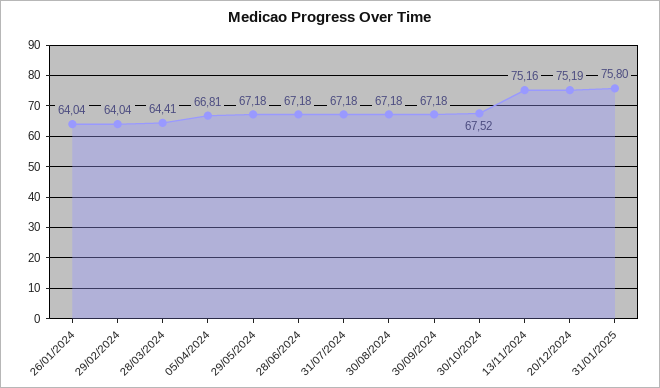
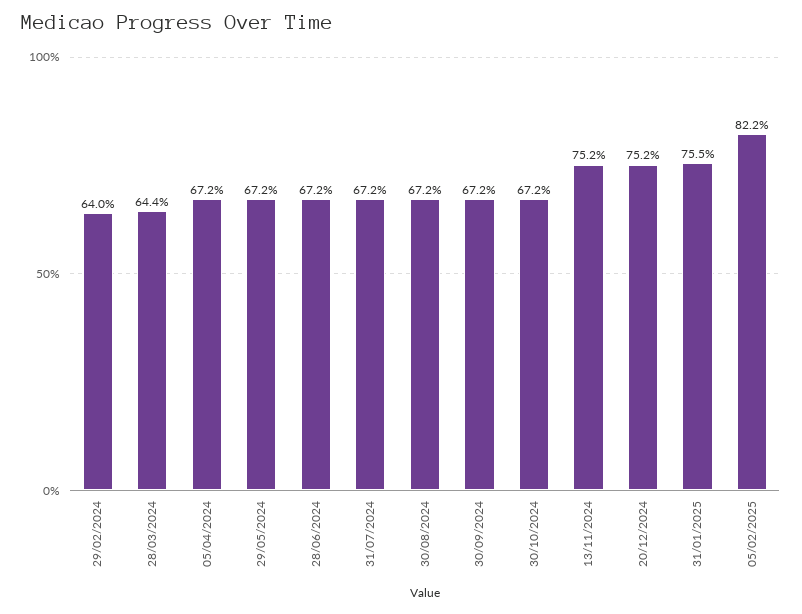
26/01/2024: 64.04 -> none
05/04/2024: 66.81 -> 67.2
30/10/2024: 67.52 -> 67.2
31/01/2025: 75.8 -> 75.5
05/02/2025: none -> 82.2

